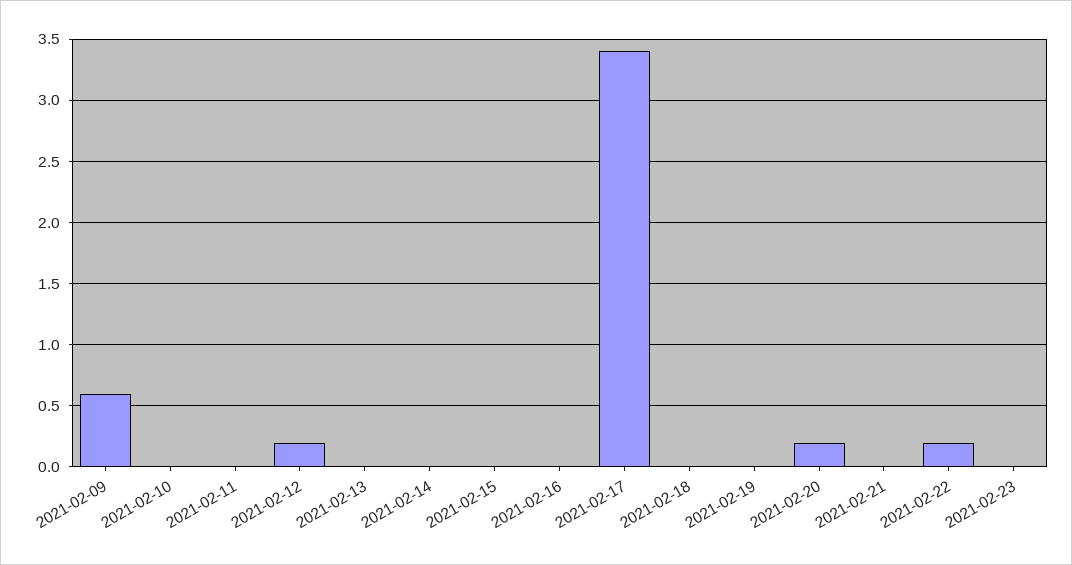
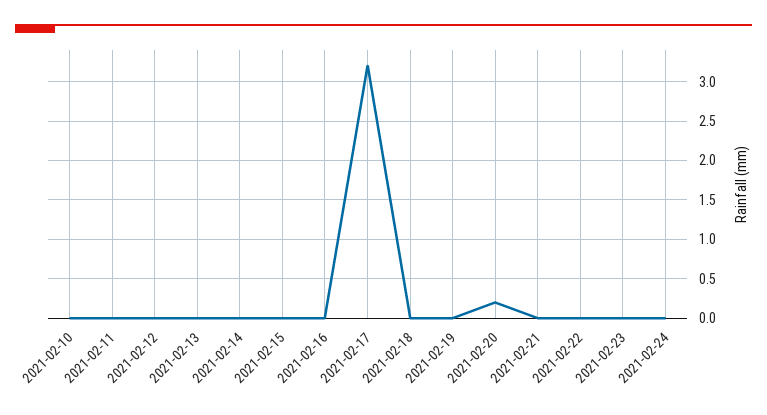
2021-02-09: 0.6 -> none
2021-02-12: 0.2 -> 0
2021-02-17: 3.4 -> 3.2
2021-02-22: 0.2 -> 0
2021-02-24: none -> 0

